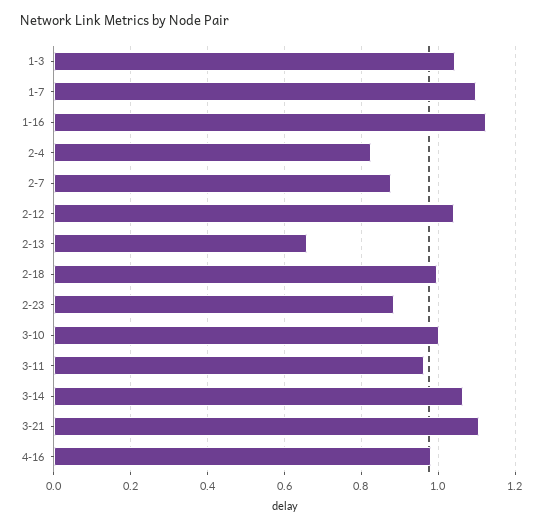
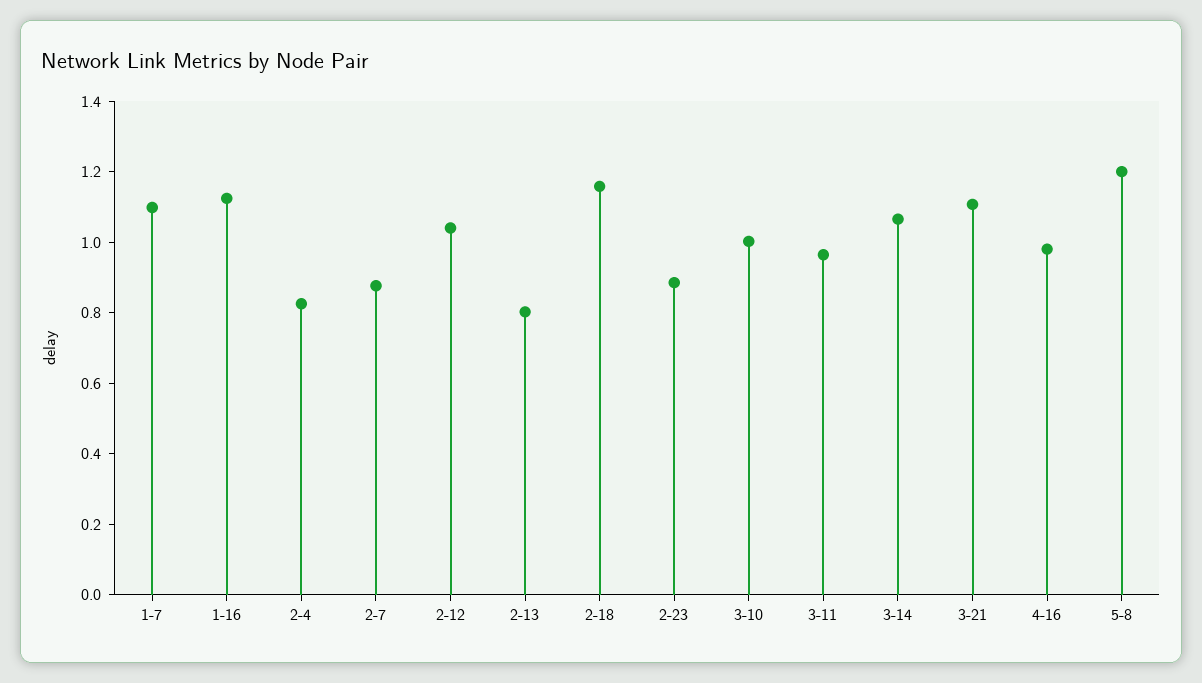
1-3: 1.04 -> none
2-13: 0.66 -> 0.8
2-18: 1 -> 1.15
5-8: none -> 1.2

